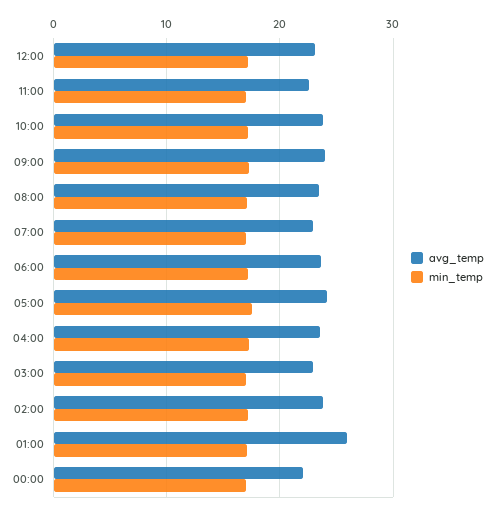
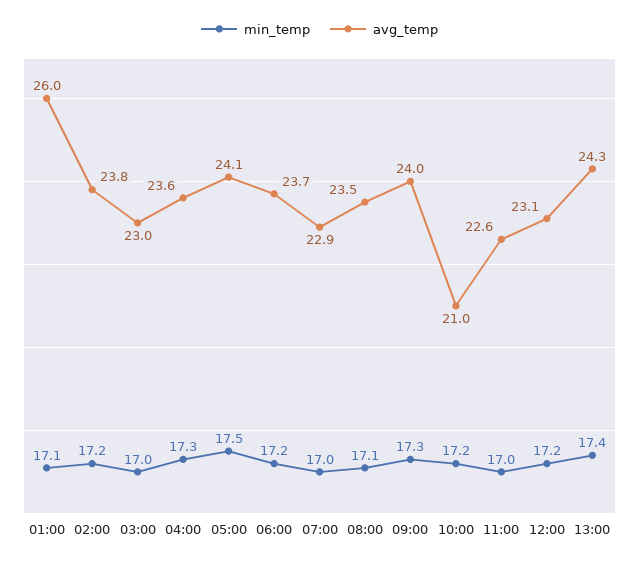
avg_temp, 10:00: 24 -> 21
avg_temp, 00:00: 22 -> none
min_temp, 00:00: 17 -> none
min_temp, 13:00: none -> 17.4
avg_temp, 13:00: none -> 24.3

